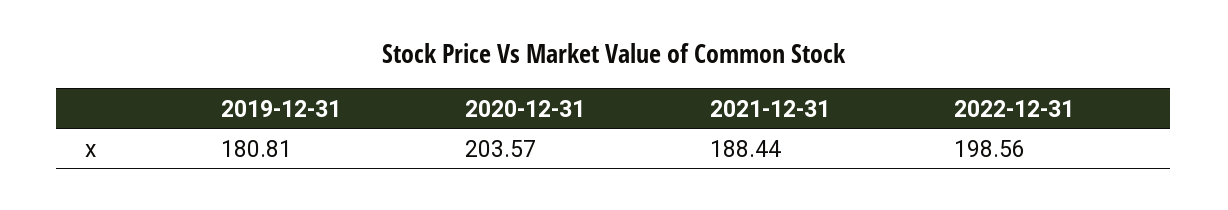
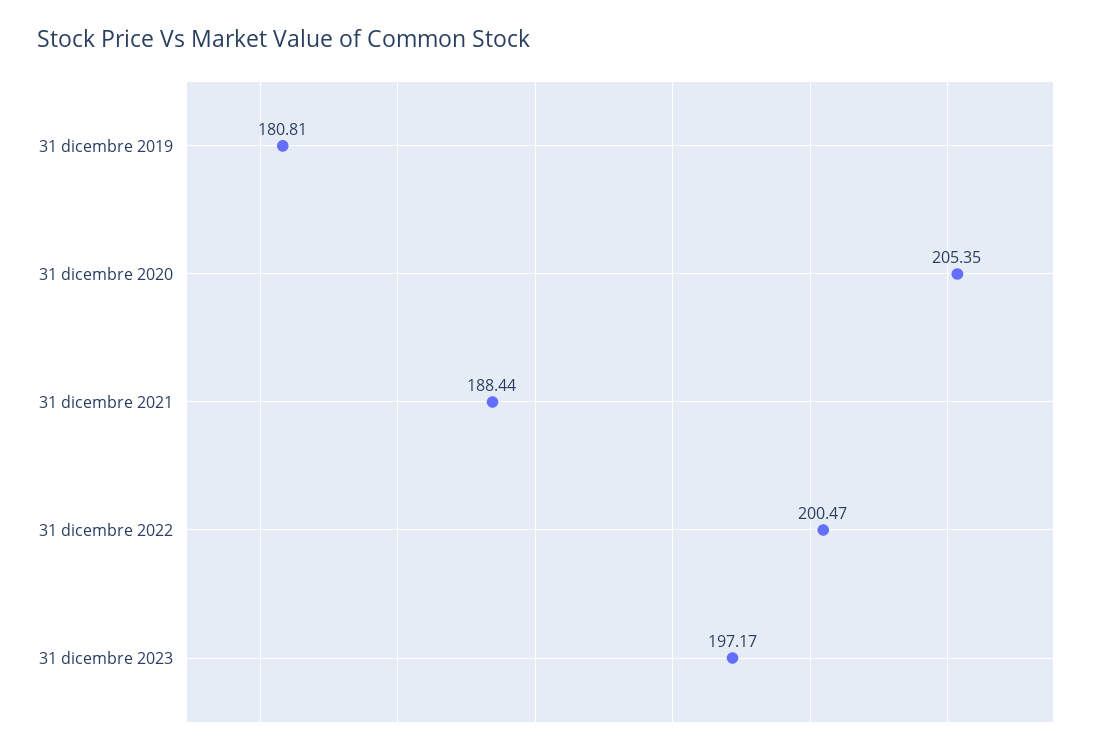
2020-12-31: 203.57 -> 205.35
2022-12-31: 198.56 -> 200.47
31 dicembre 2023: none -> 197.17

